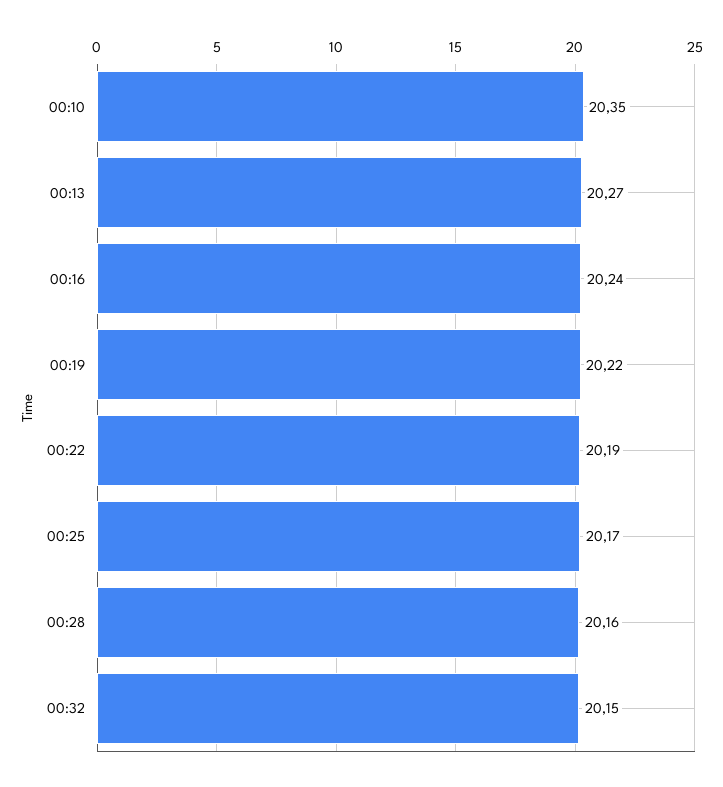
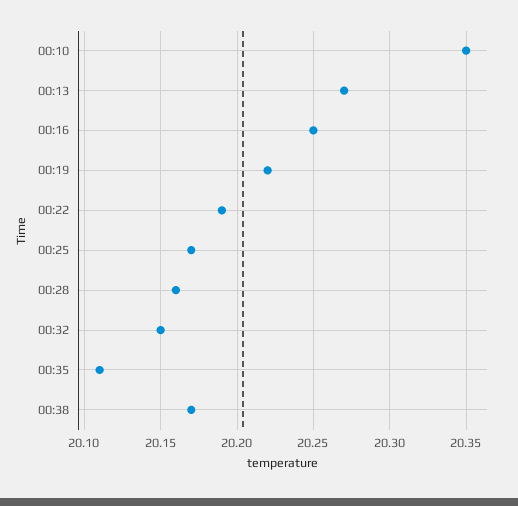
00:16: 20.24 -> 20.25
00:35: none -> 20.11
00:38: none -> 20.17

